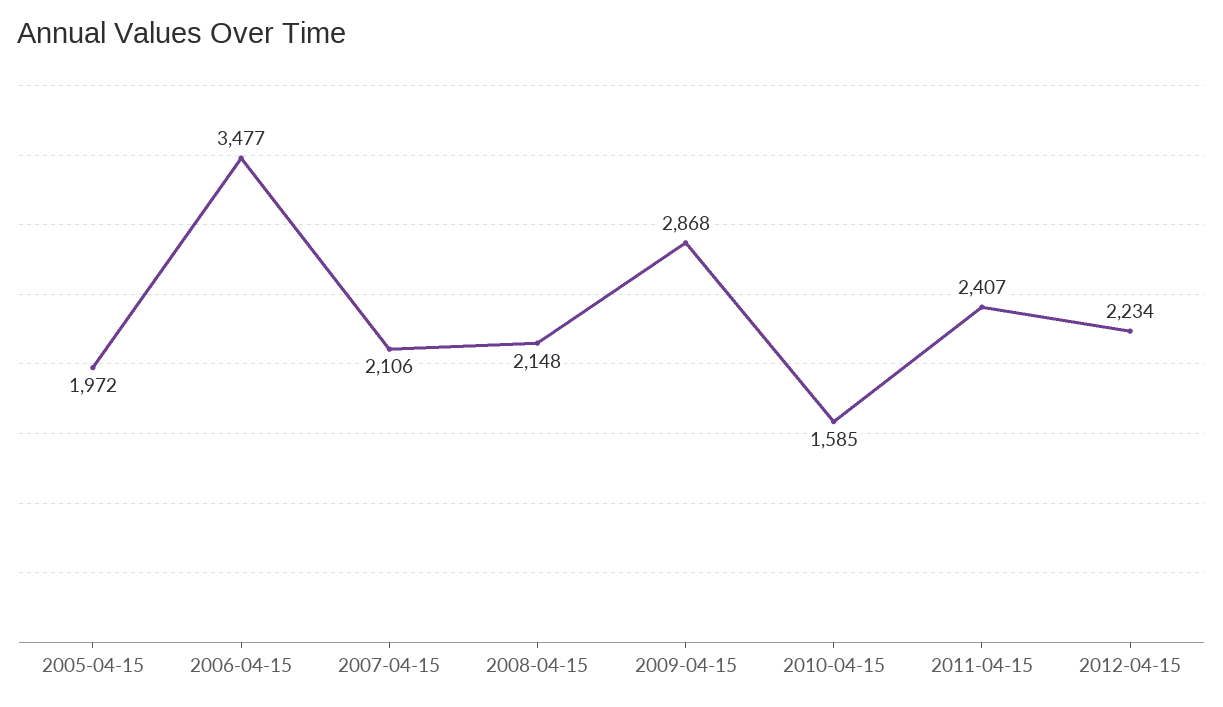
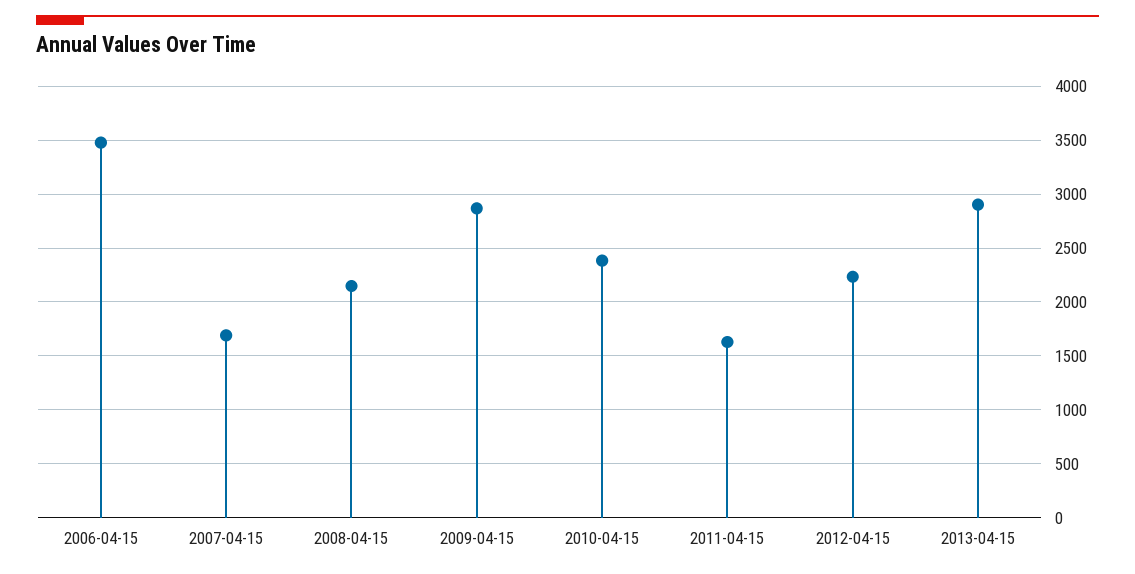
2005-04-15: 1972 -> none
2007-04-15: 2106 -> 1700
2010-04-15: 1585 -> 2400
2011-04-15: 2407 -> 1600
2013-04-15: none -> 2900

